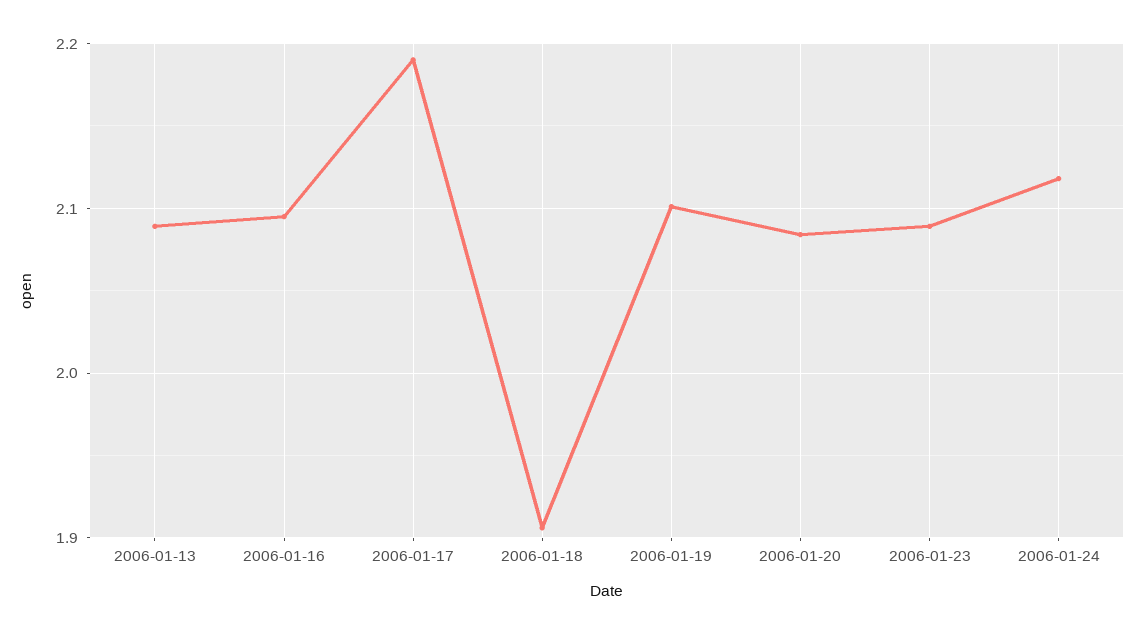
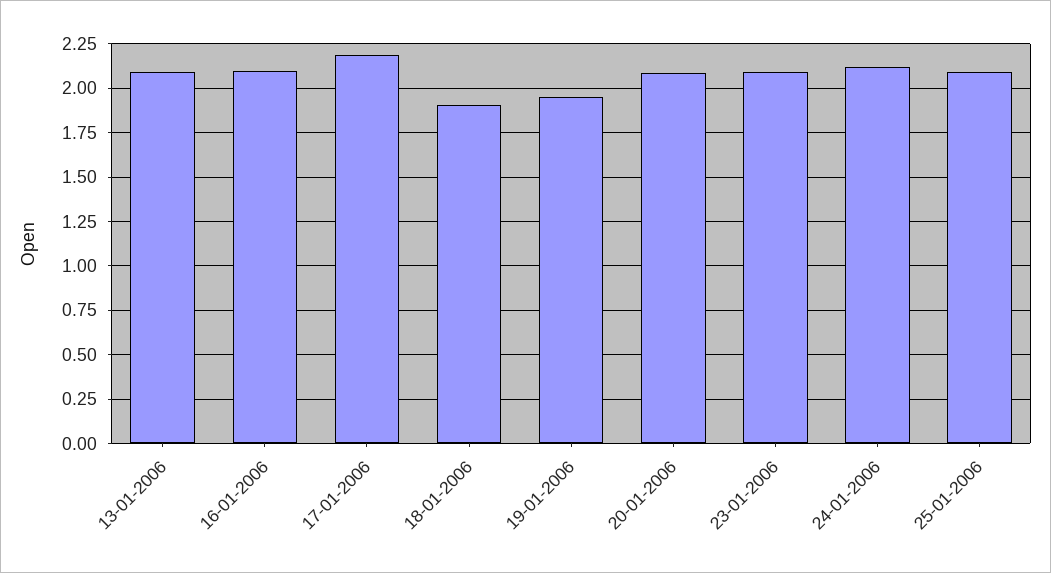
2006-01-19: 2.1 -> 1.95
25-01-2006: none -> 2.1

